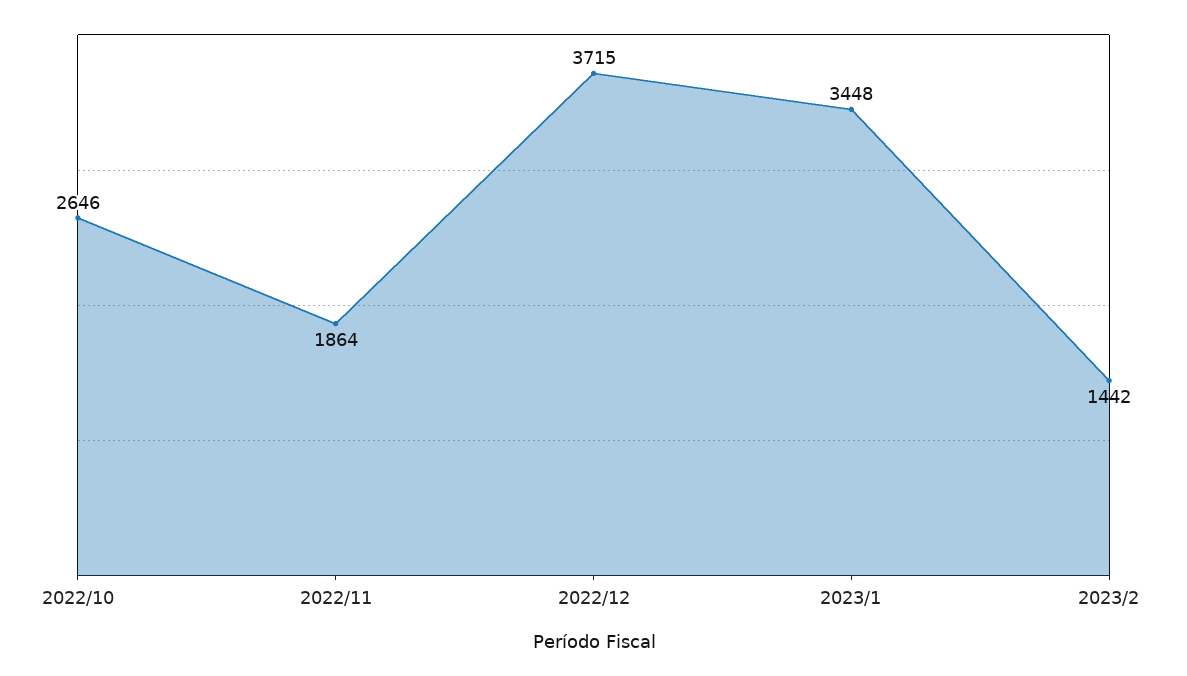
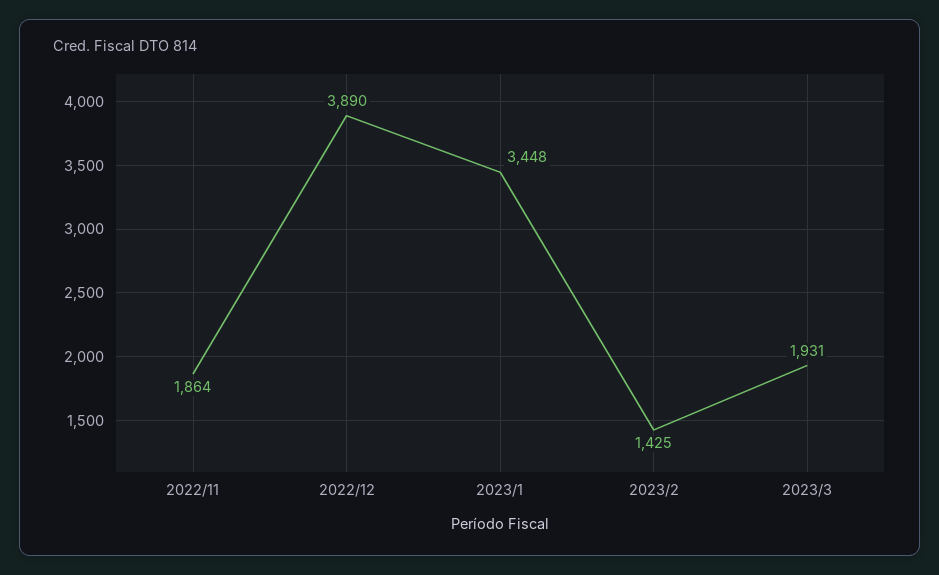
2022/10: 2646 -> none
2022/12: 3715 -> 3890
2023/2: 1442 -> 1425
2023/3: none -> 1931

